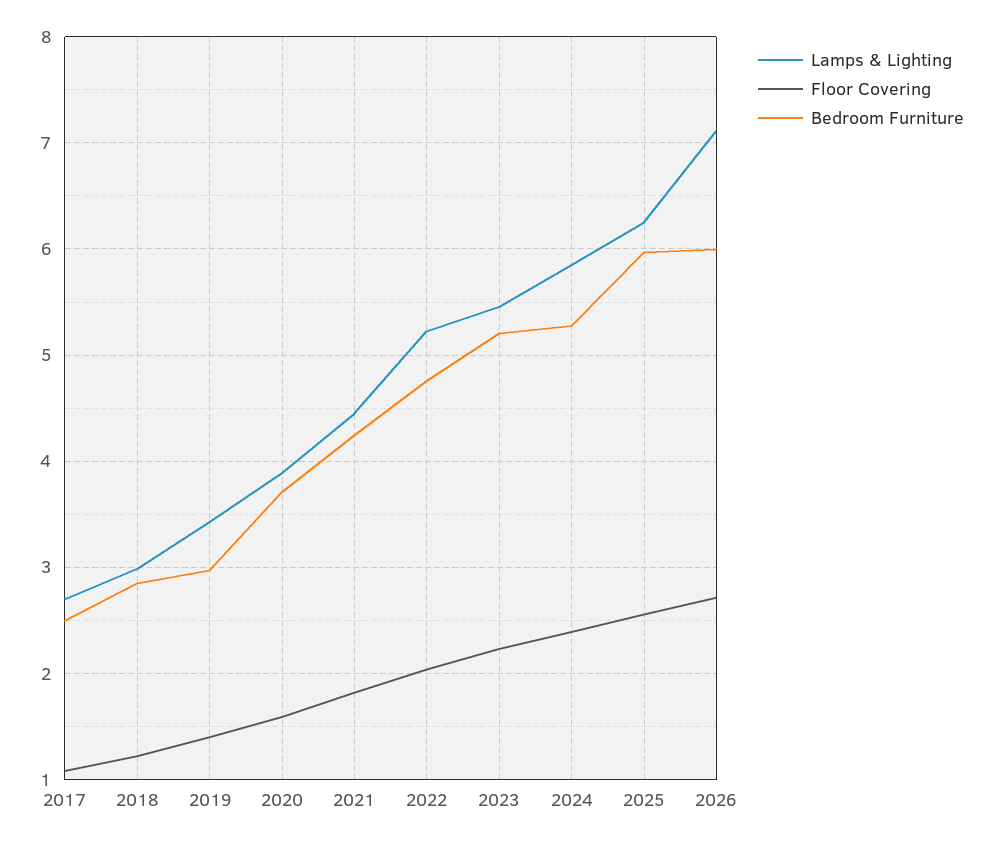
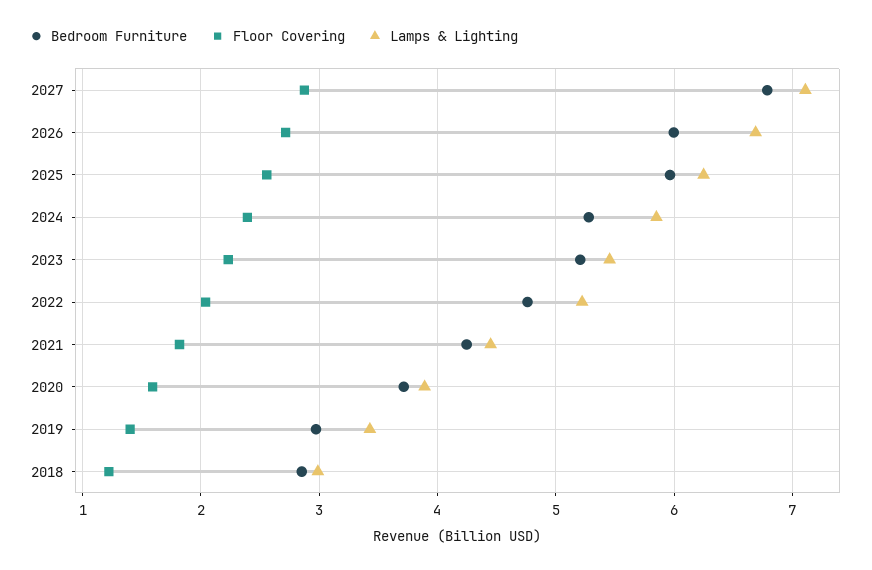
Lamps & Lighting, 2017: 2.7 -> none
Floor Covering, 2017: 1.1 -> none
Bedroom Furniture, 2017: 2.5 -> none
Lamps & Lighting, 2026: 7.1 -> 6.7
Bedroom Furniture, 2027: none -> 6.8
Floor Covering, 2027: none -> 2.9
Lamps & Lighting, 2027: none -> 7.1

